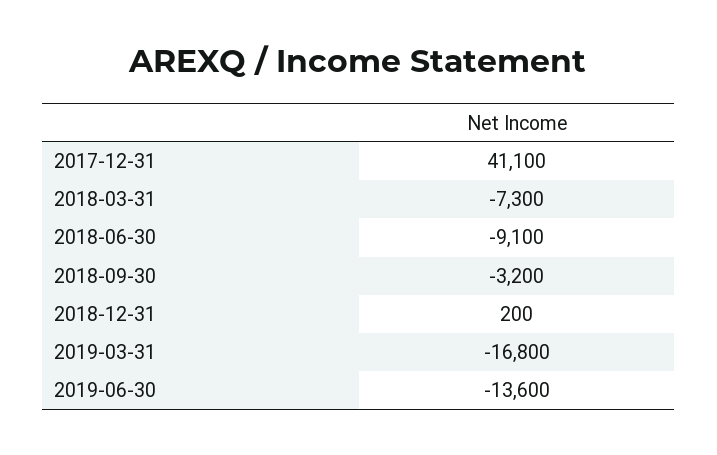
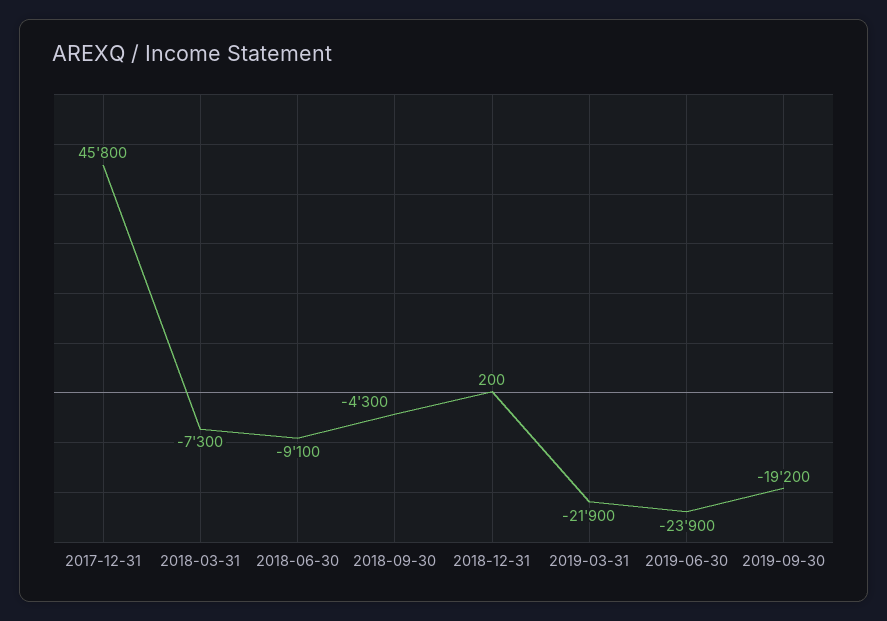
2017-12-31: 41100 -> 45800
2018-09-30: -3200 -> -4300
2019-03-31: -16800 -> -21900
2019-06-30: -13600 -> -23900
2019-09-30: none -> -19200

